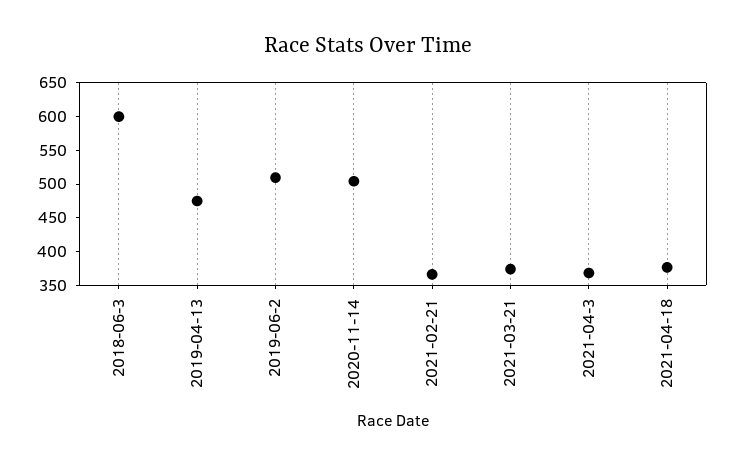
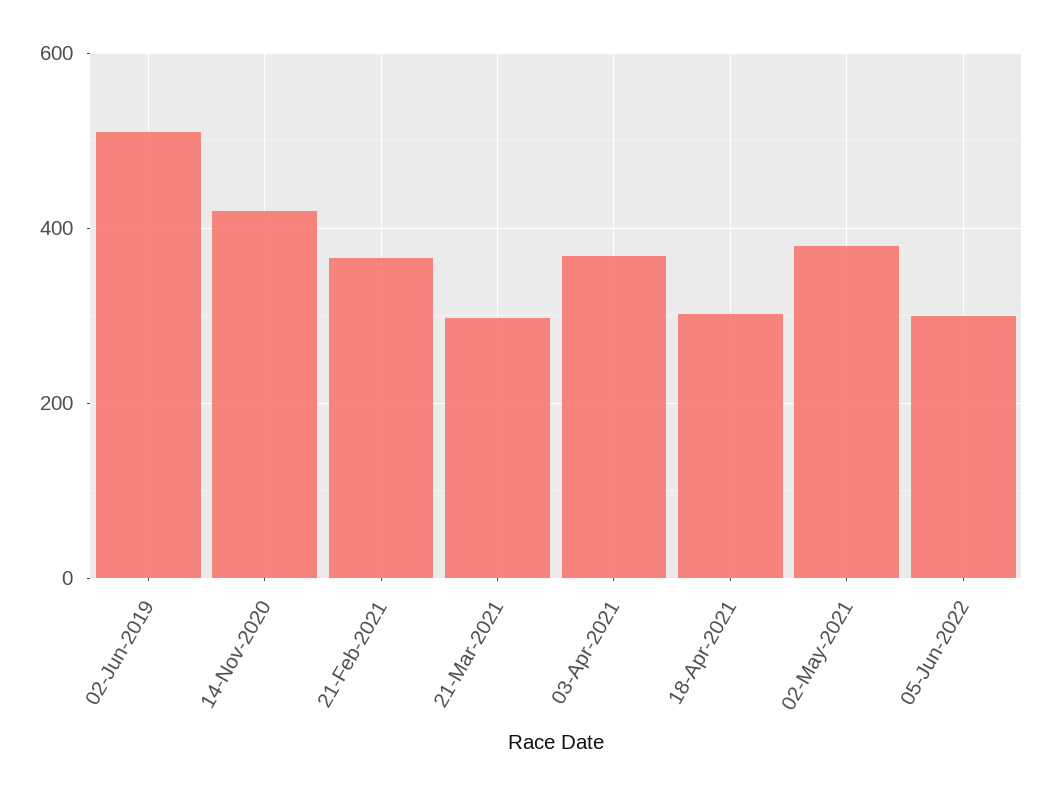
2018-06-3: 600 -> none
2019-04-13: 475 -> none
2020-11-14: 500 -> 420
2021-03-21: 375 -> 300
2021-04-18: 375 -> 300
02-May-2021: none -> 380
05-Jun-2022: none -> 300

